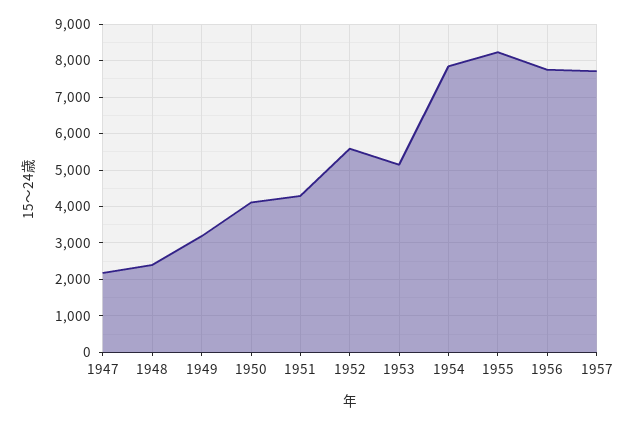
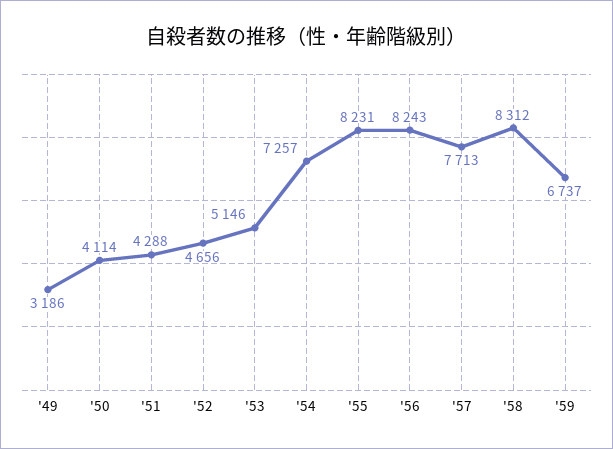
1947: 2200 -> none
1948: 2400 -> none
1952: 5600 -> 4656
1954: 7800 -> 7257
1956: 7800 -> 8243
'58: none -> 8312
'59: none -> 6737

